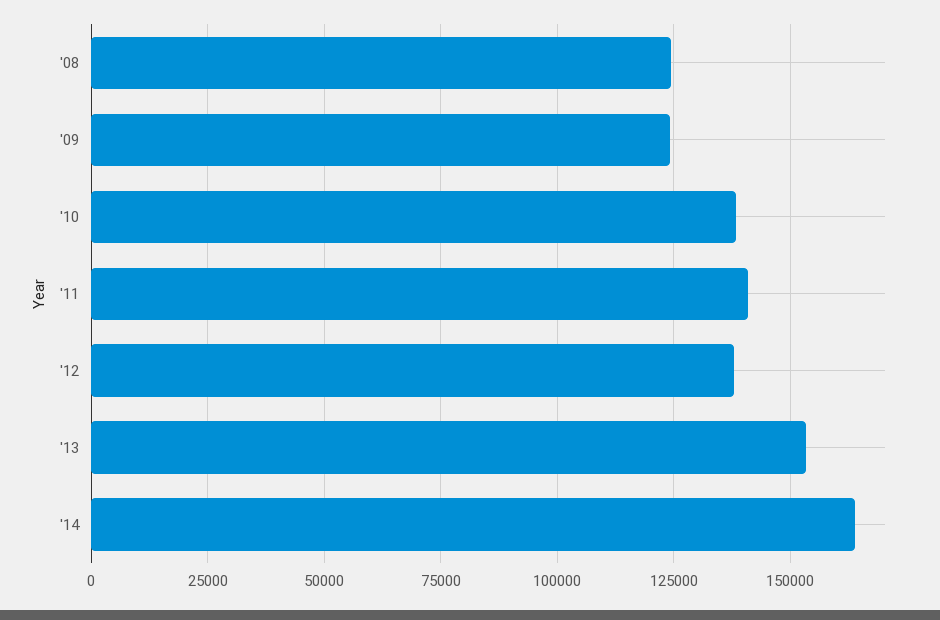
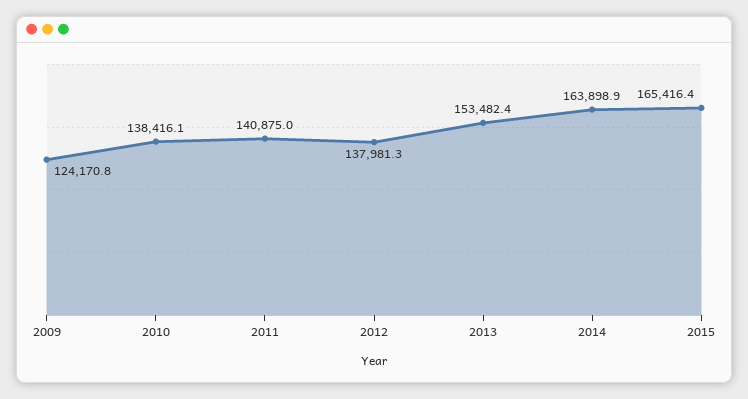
'08: 125000 -> none
2015: none -> 165416.4

